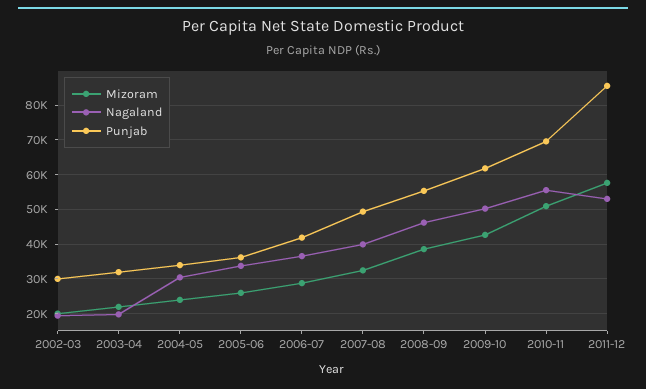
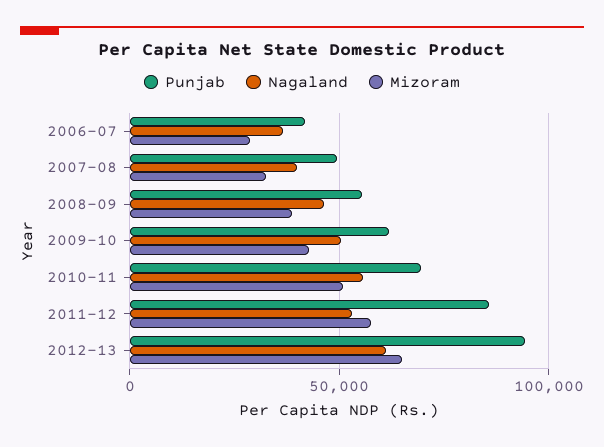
Mizoram, 2002-03: 20000 -> none
Nagaland, 2002-03: 20000 -> none
Punjab, 2002-03: 30000 -> none
Mizoram, 2003-04: 22000 -> none
Nagaland, 2003-04: 20000 -> none
Punjab, 2003-04: 32000 -> none
Mizoram, 2004-05: 24000 -> none
Nagaland, 2004-05: 30000 -> none
Punjab, 2004-05: 34000 -> none
Mizoram, 2005-06: 26000 -> none
Nagaland, 2005-06: 34000 -> none
Punjab, 2005-06: 36000 -> none
Punjab, 2012-13: none -> 95000
Nagaland, 2012-13: none -> 60000
Mizoram, 2012-13: none -> 65000

